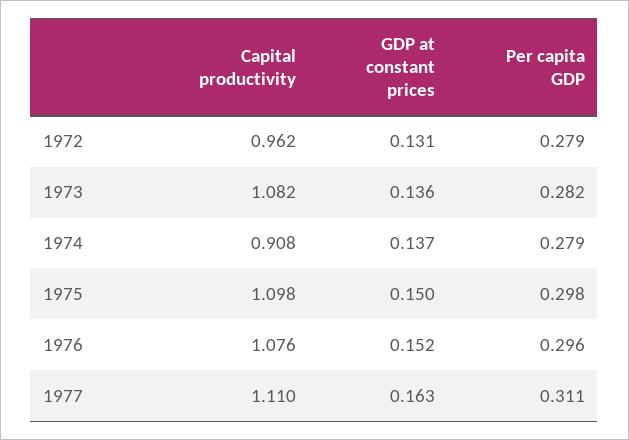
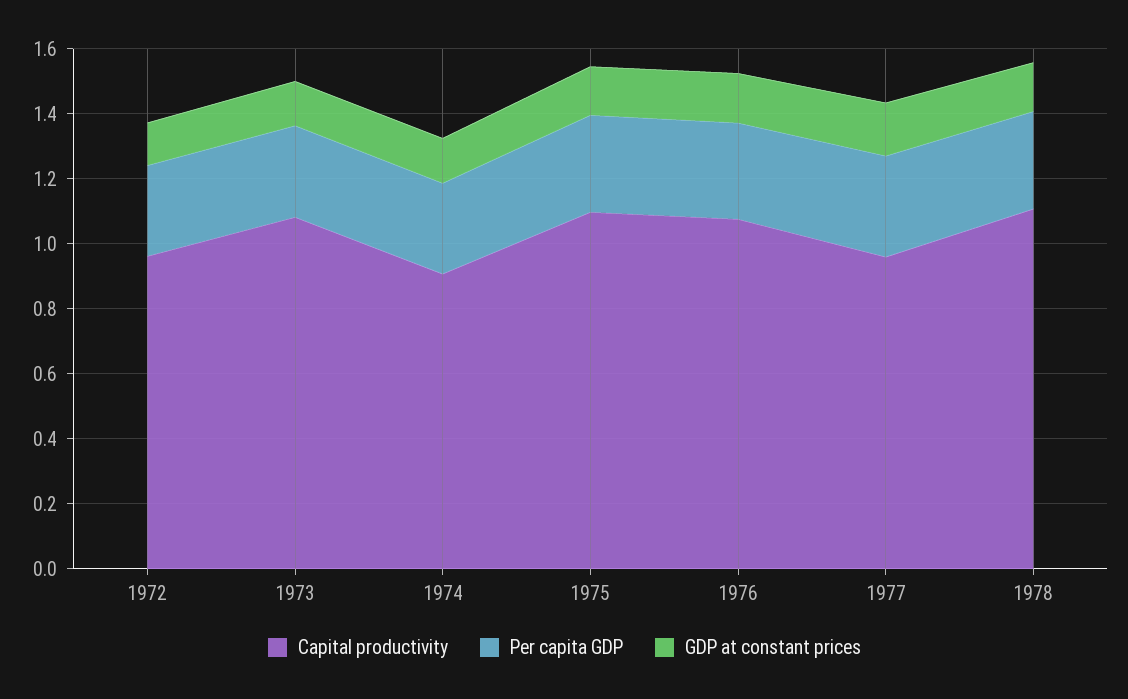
Capital productivity, 1977: 1.11 -> 0.95
Capital productivity, 1978: none -> 1.1
Per capita GDP, 1978: none -> 0.3
GDP at constant prices, 1978: none -> 0.15

